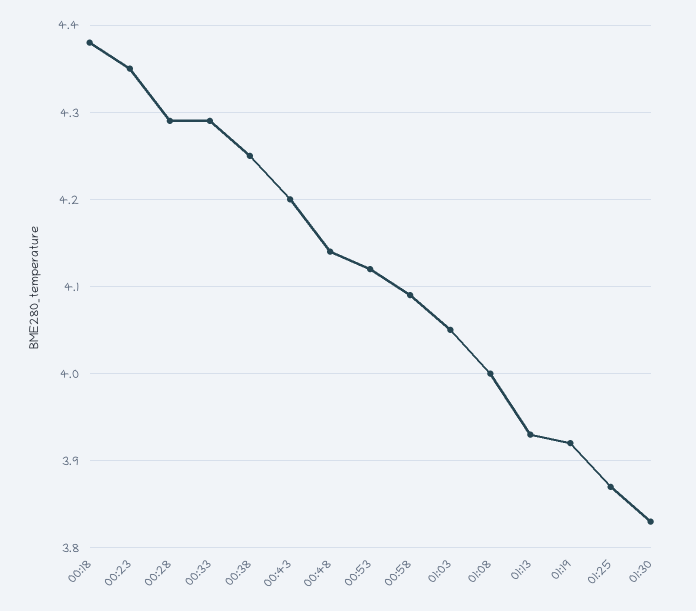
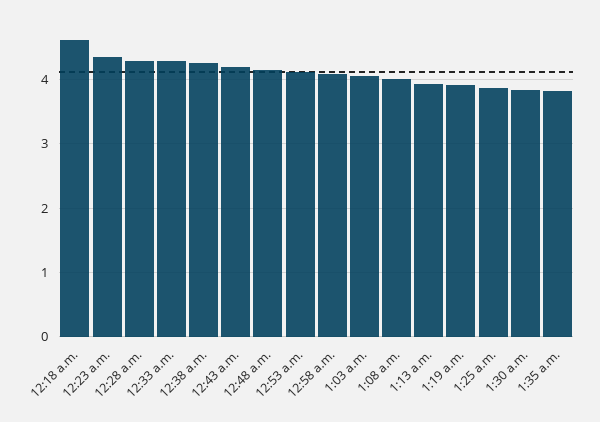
00:18: 4.38 -> 4.6
1:35 a.m.: none -> 3.8

